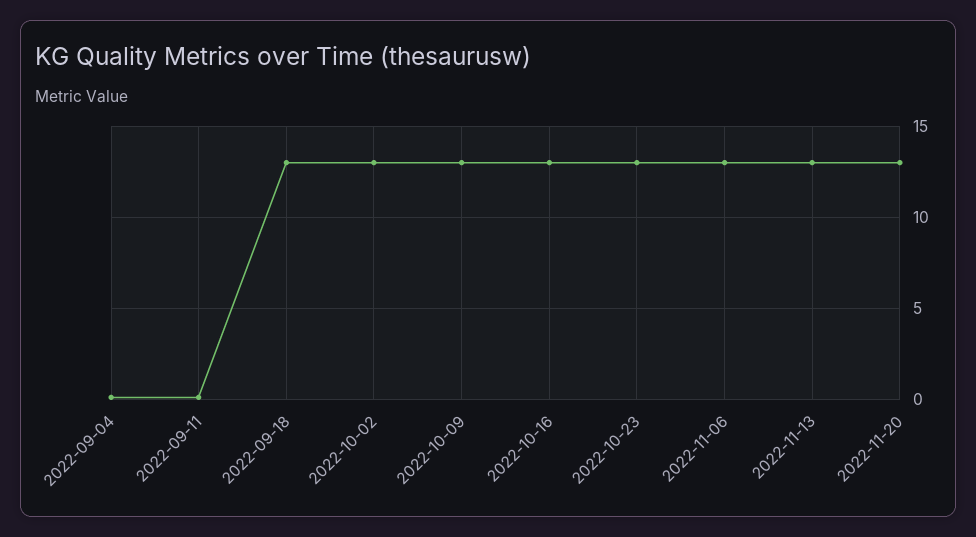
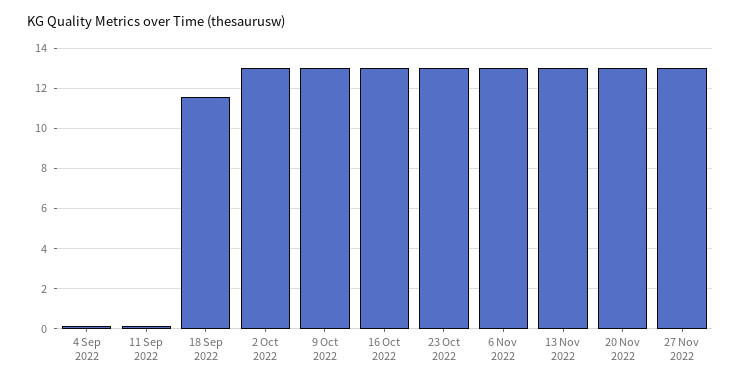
2022-09-18: 13 -> 11.5
27 Nov 2022: none -> 13

